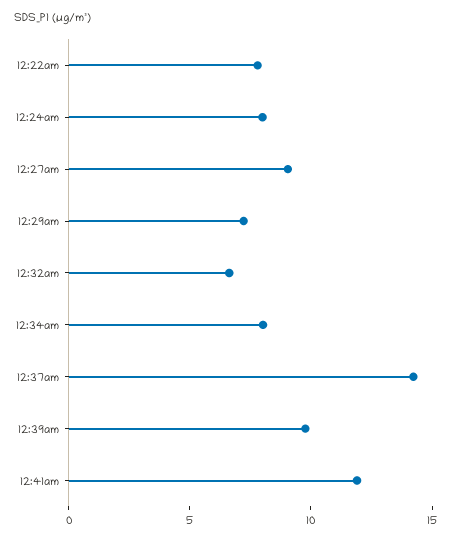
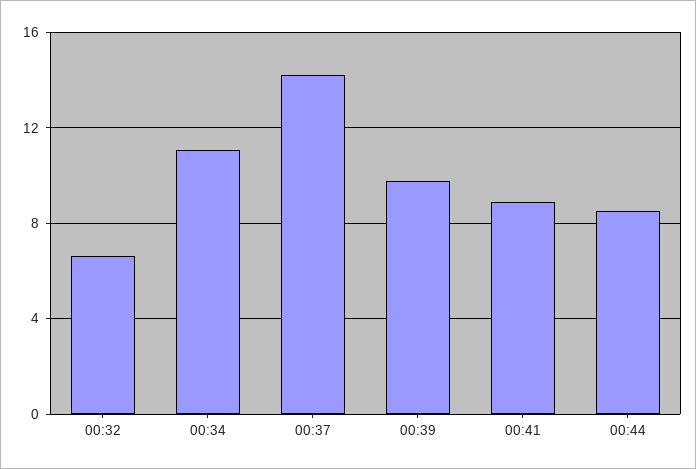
12:22am: 8 -> none
12:24am: 8 -> none
12:27am: 9 -> none
12:29am: 7 -> none
12:34am: 8 -> 11
12:41am: 12 -> 9
00:44: none -> 8.5

